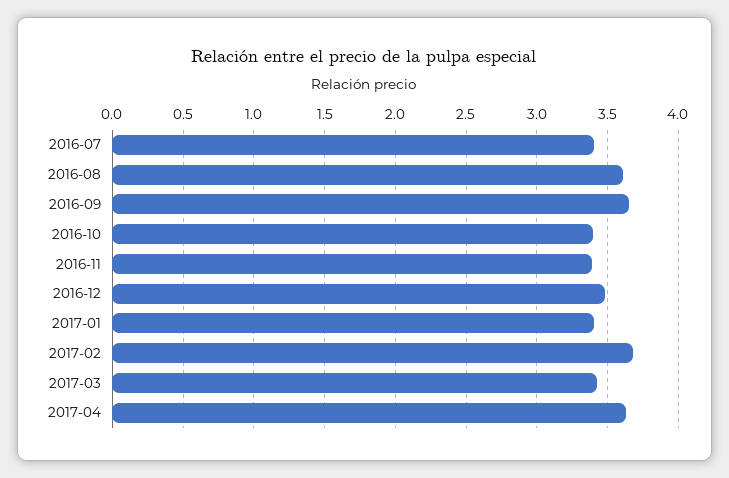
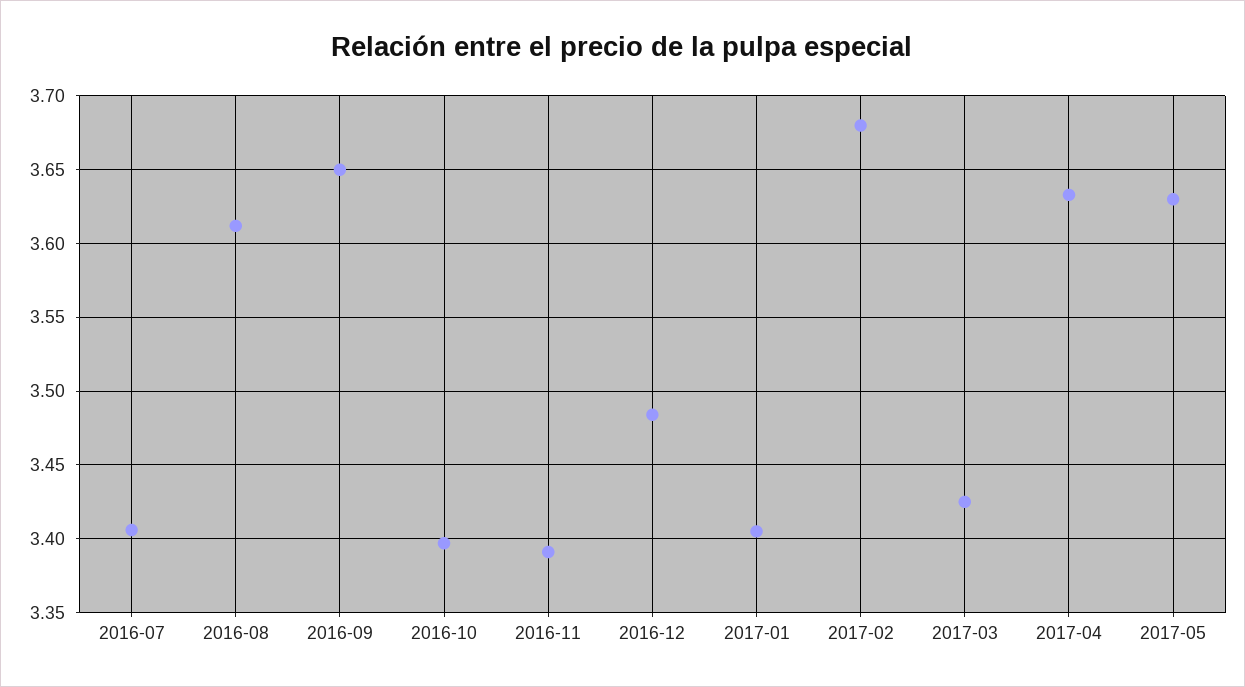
2017-05: none -> 3.63

